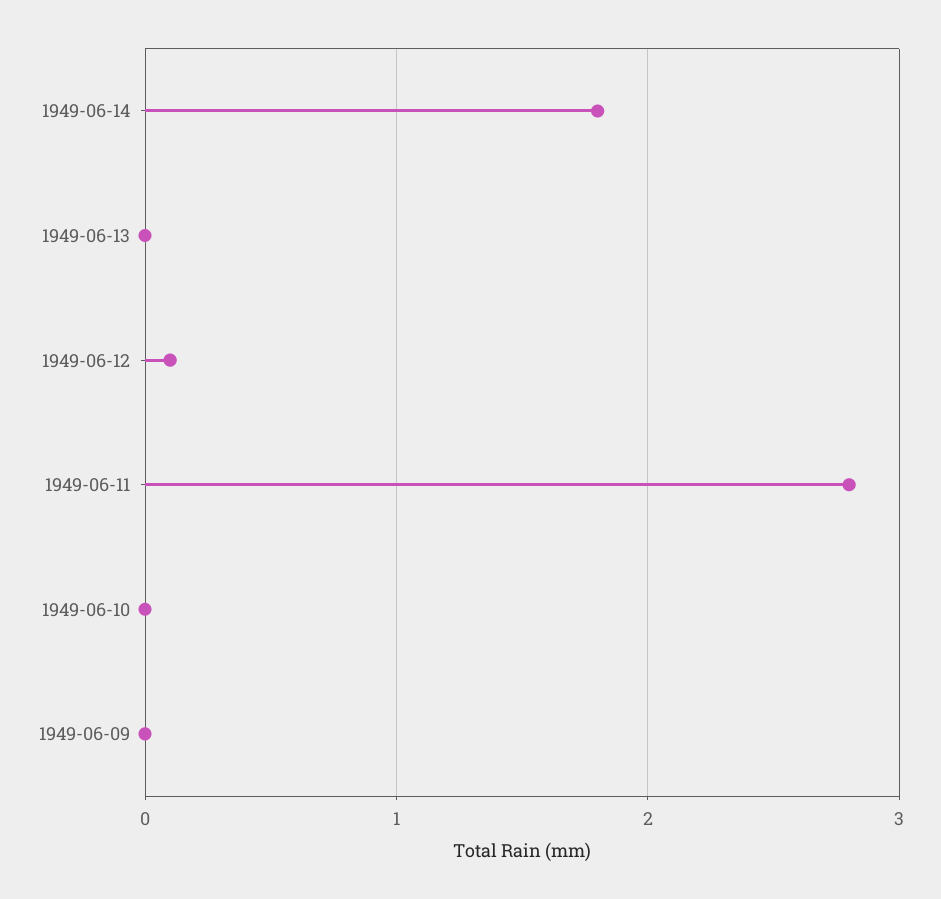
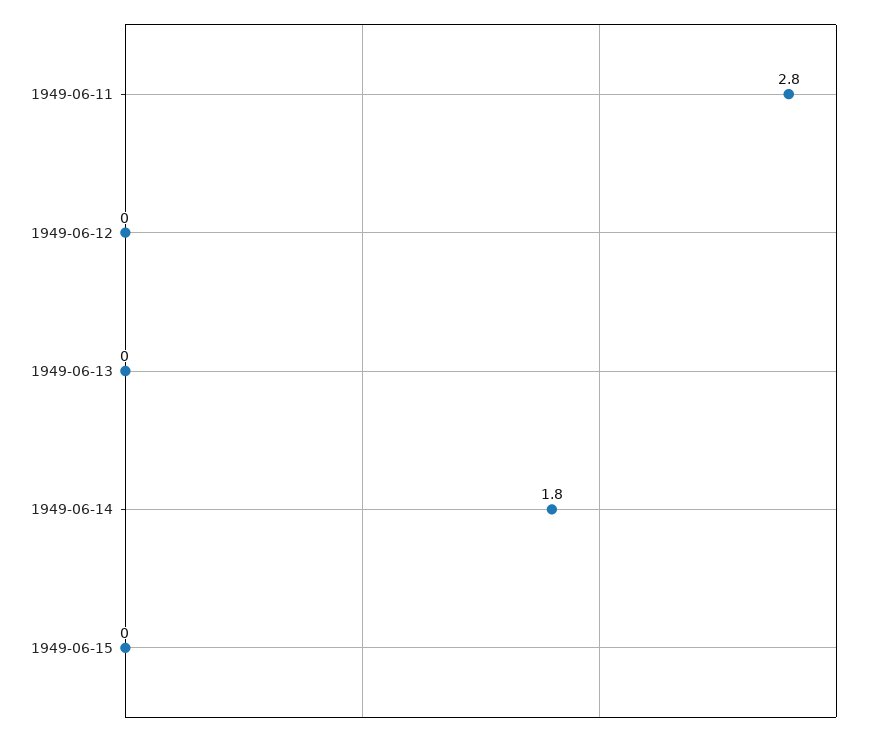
1949-06-12: 0.1 -> 0
1949-06-10: 0 -> none
1949-06-09: 0 -> none
1949-06-15: none -> 0

